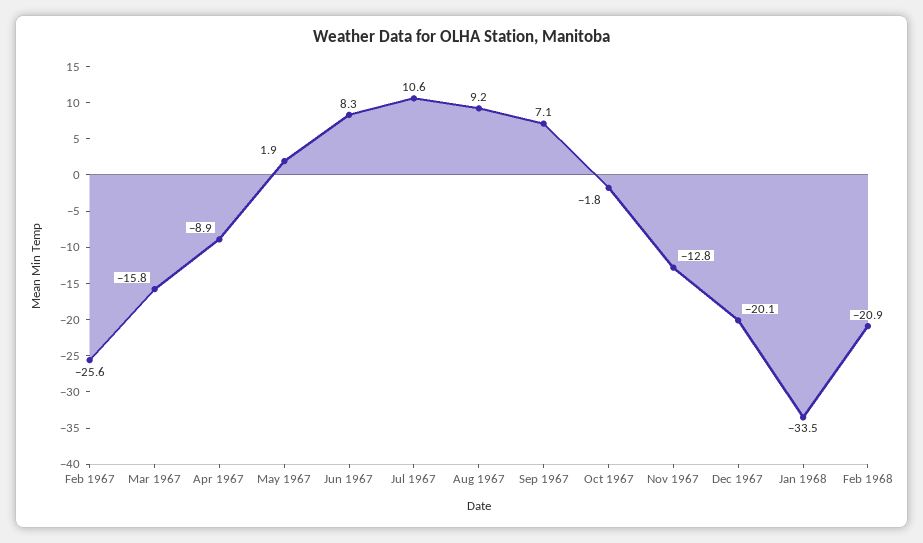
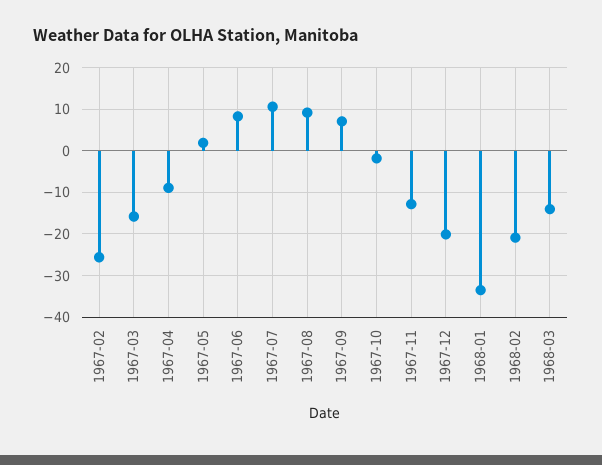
1968-03: none -> -14

